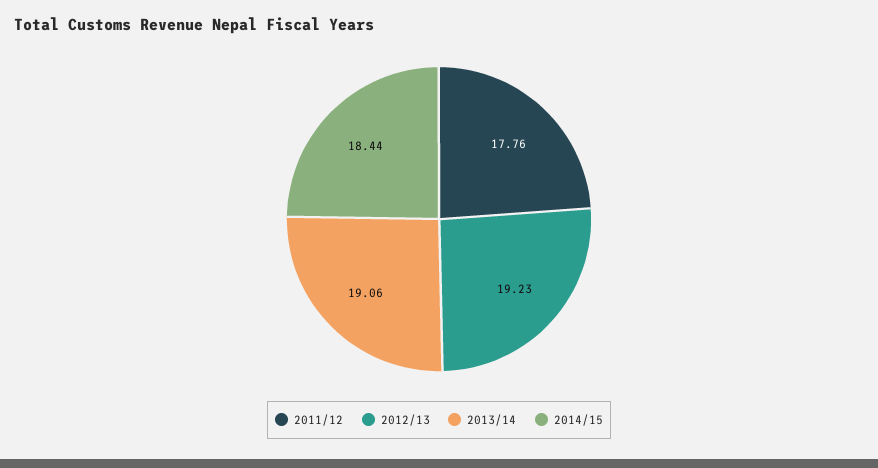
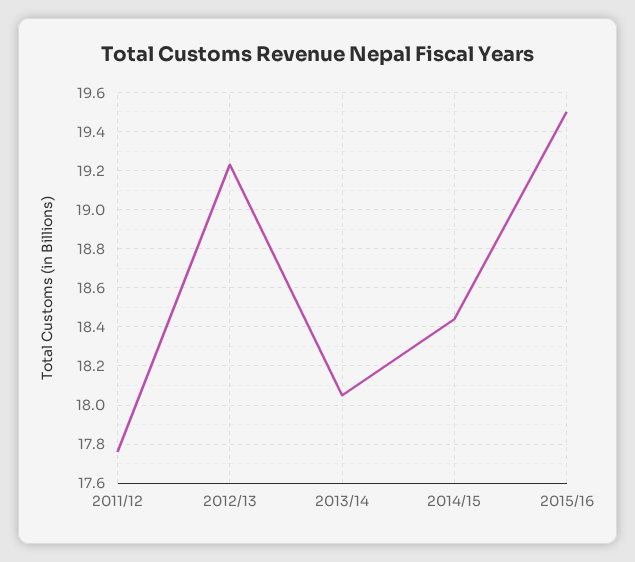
2013/14: 19.06 -> 18.05
2015/16: none -> 19.5

